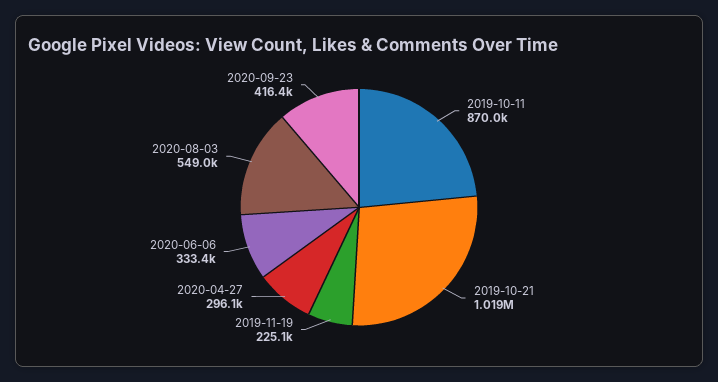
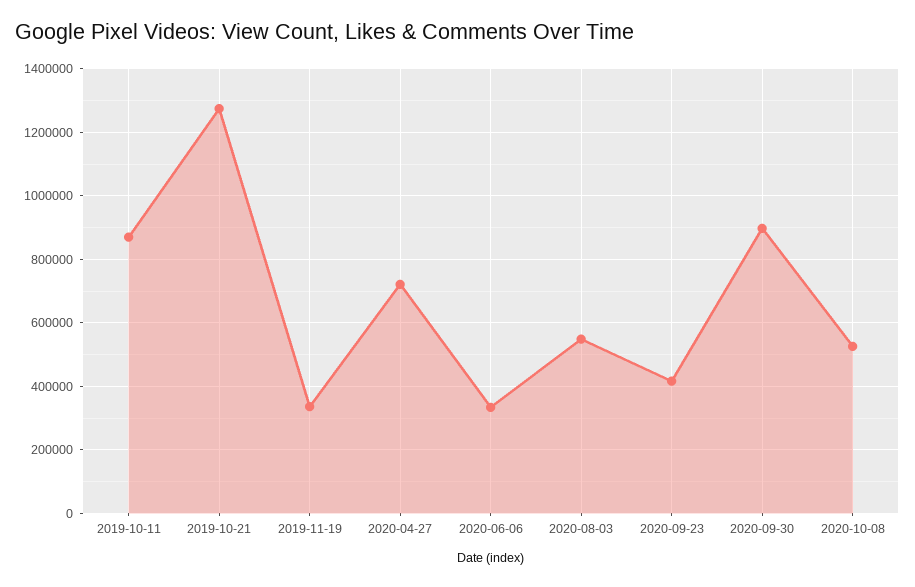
2019-10-21: 1019000 -> 1280000
2019-11-19: 225100 -> 340000
2020-04-27: 296100 -> 720000
2020-09-30: none -> 900000
2020-10-08: none -> 520000

